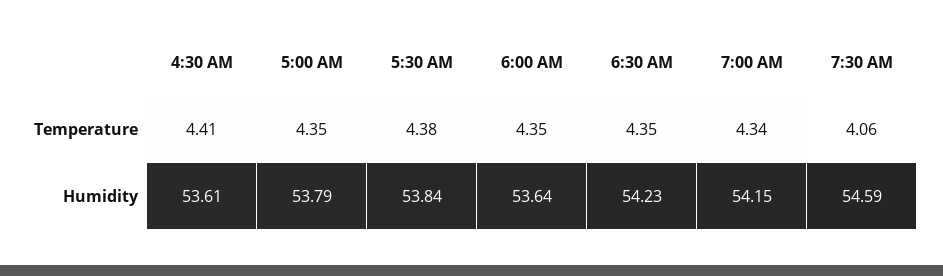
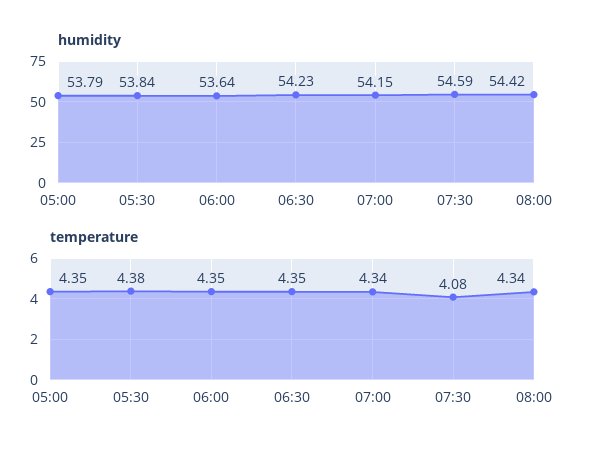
Temperature, 4:30 AM: 4.41 -> none
Temperature, 7:30 AM: 4.06 -> 4.08
Humidity, 4:30 AM: 53.61 -> none
Humidity, 08:00: none -> 54.42
Temperature, 08:00: none -> 4.34

